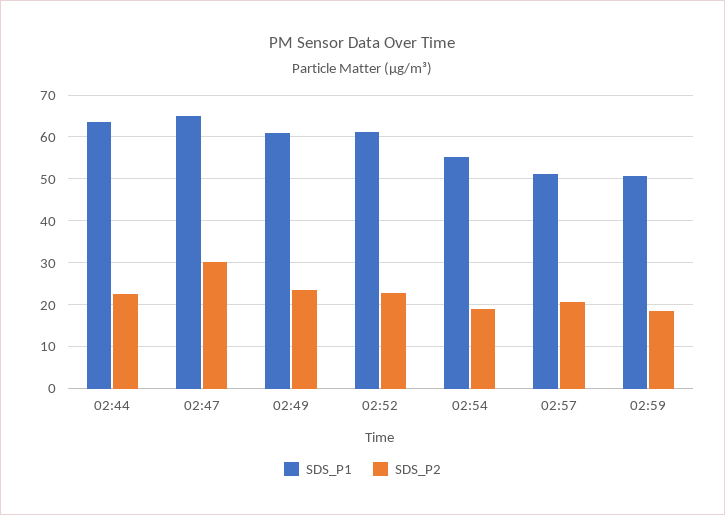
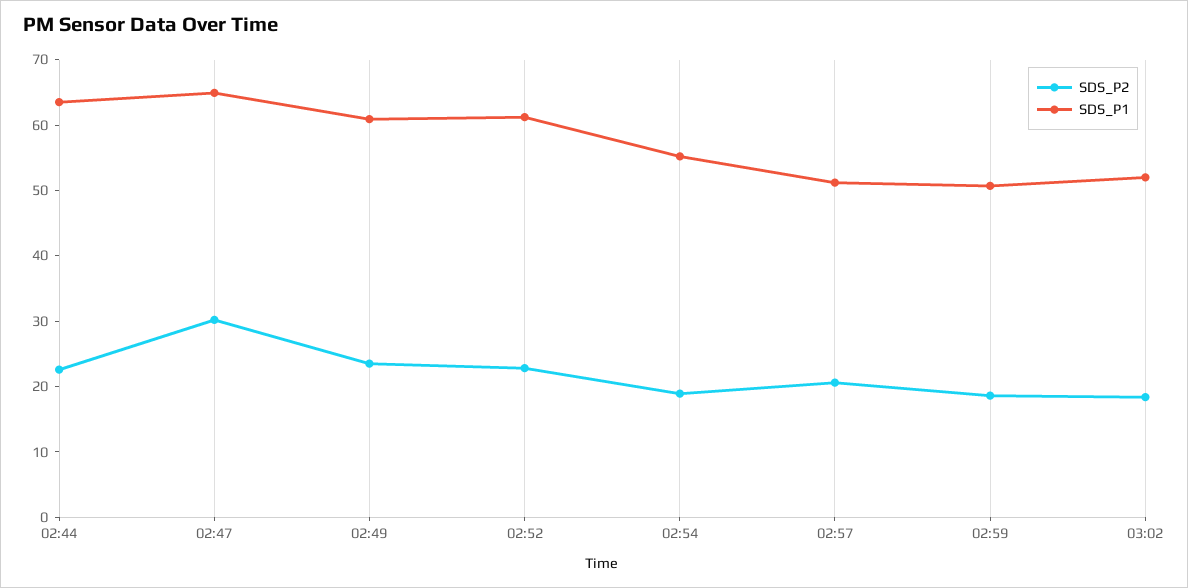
SDS_P2, 03:02: none -> 18
SDS_P1, 03:02: none -> 52

